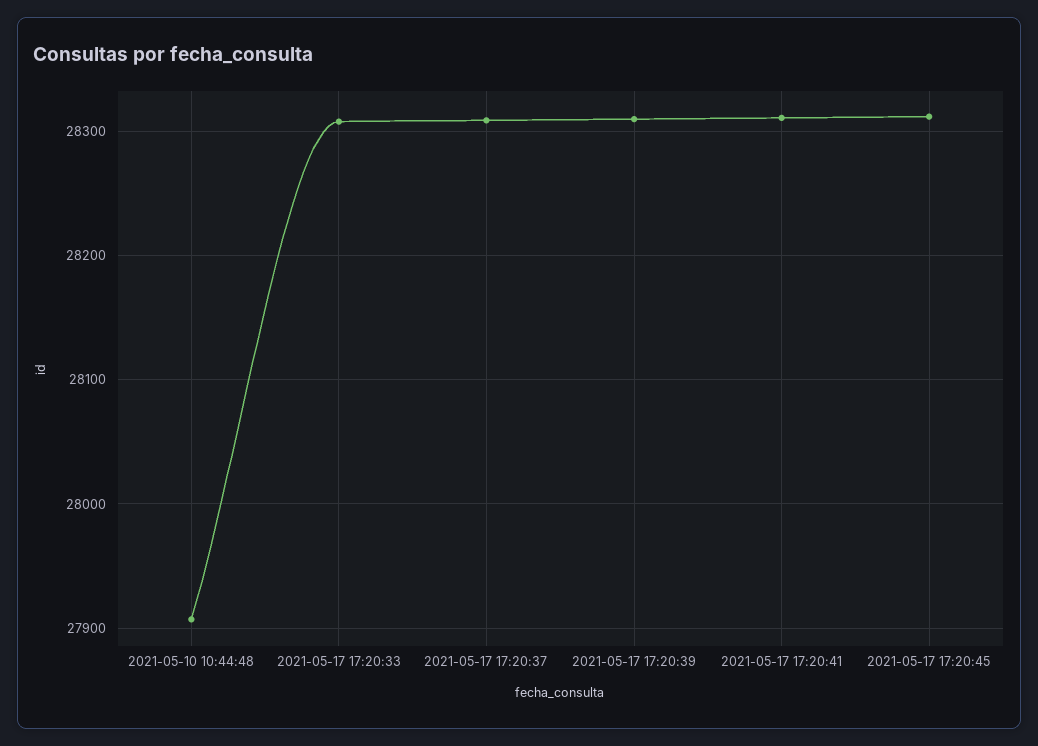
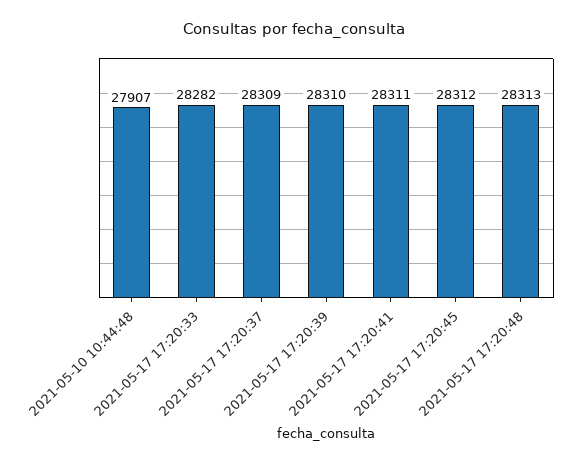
2021-05-17 17:20:33: 28310 -> 28282
2021-05-17 17:20:48: none -> 28313

